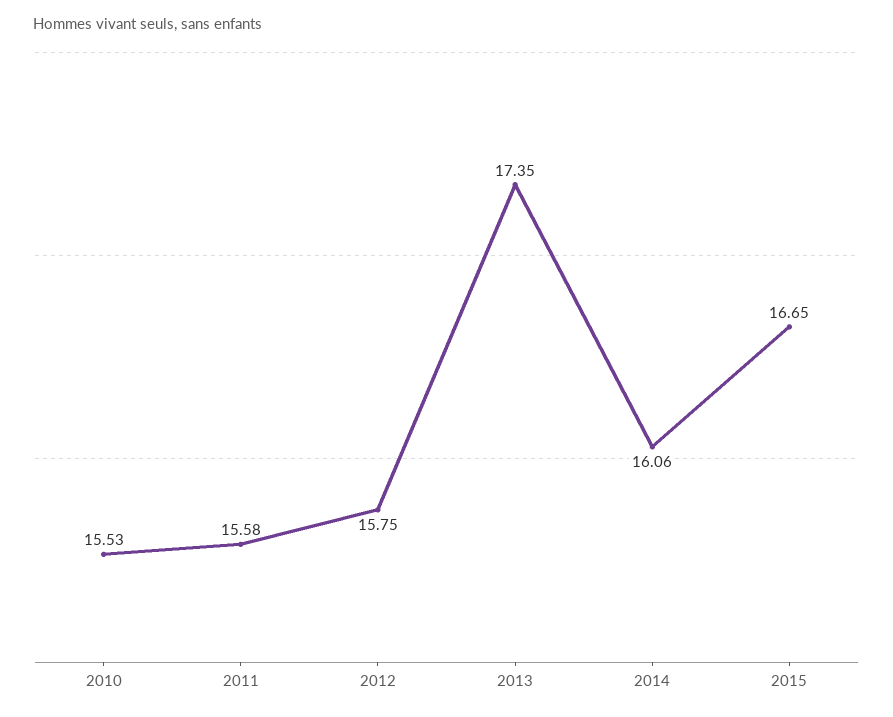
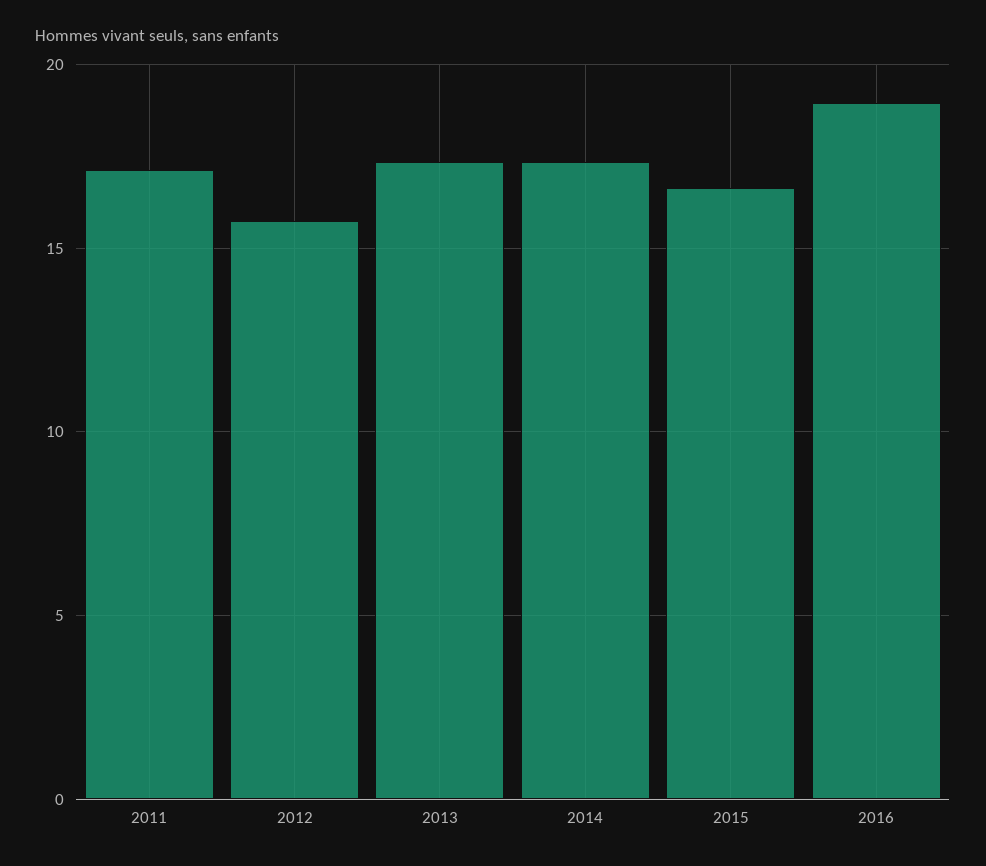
2010: 15.53 -> none
2011: 15.58 -> 17
2014: 16.06 -> 17.5
2016: none -> 19

